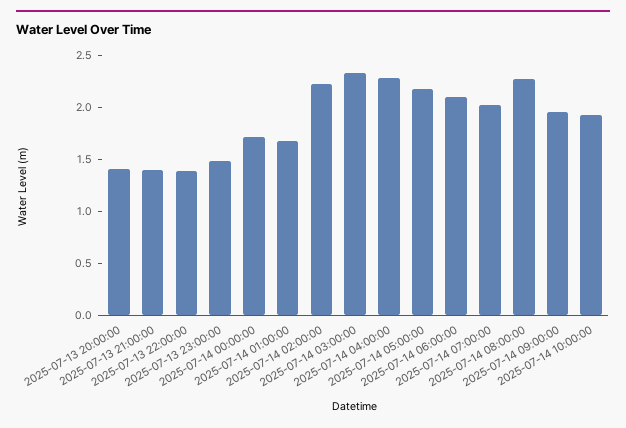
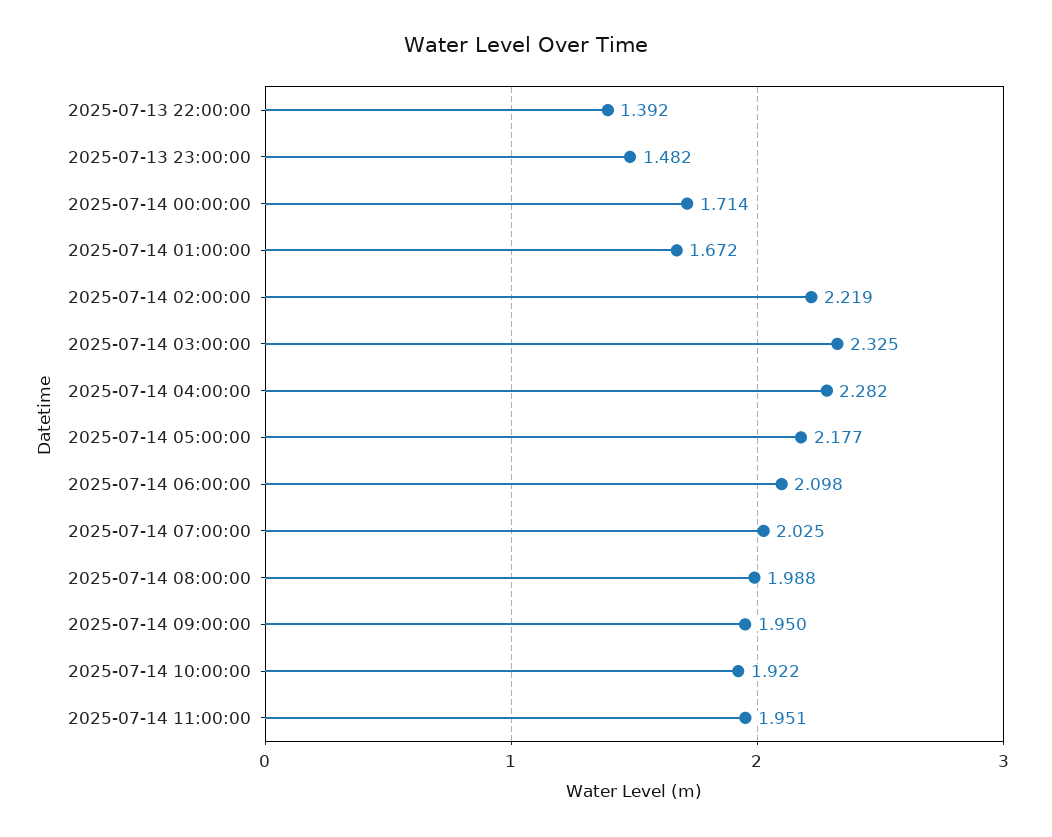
2025-07-13 20:00:00: 1.4 -> none
2025-07-13 21:00:00: 1.4 -> none
2025-07-14 08:00:00: 2.3 -> 1.988
2025-07-14 11:00:00: none -> 1.951

